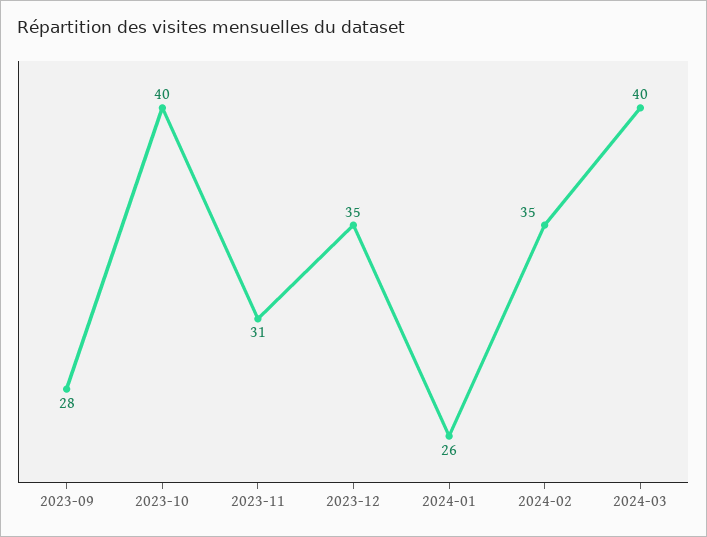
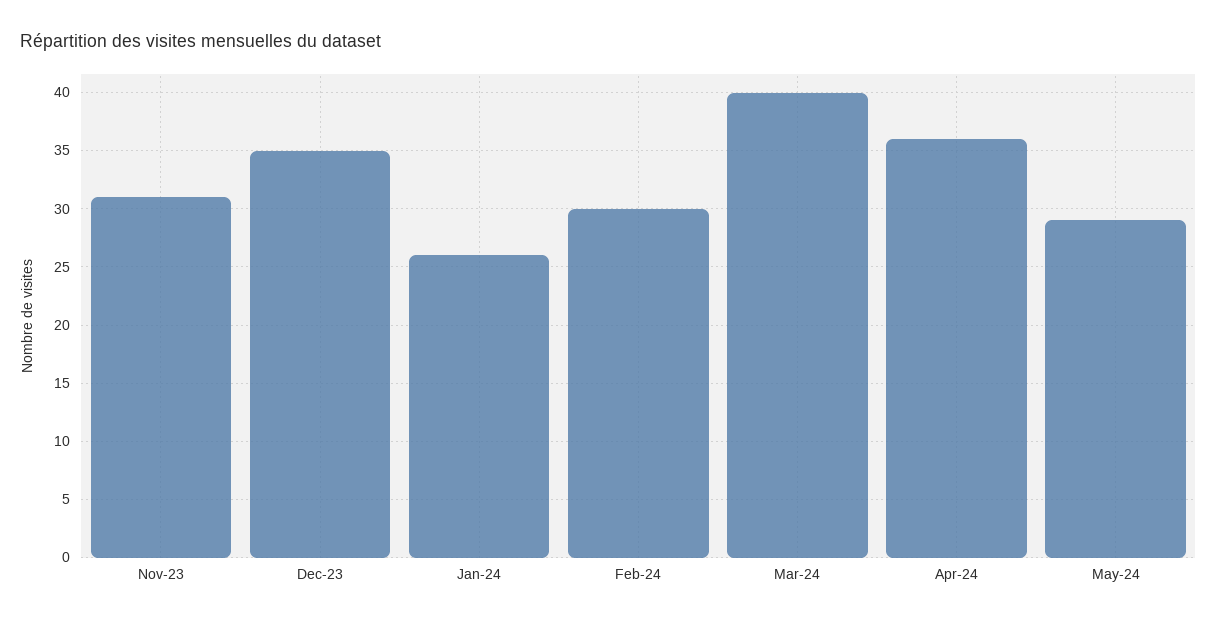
2023-09: 28 -> none
2023-10: 40 -> none
2024-02: 35 -> 30
Apr-24: none -> 36
May-24: none -> 29

